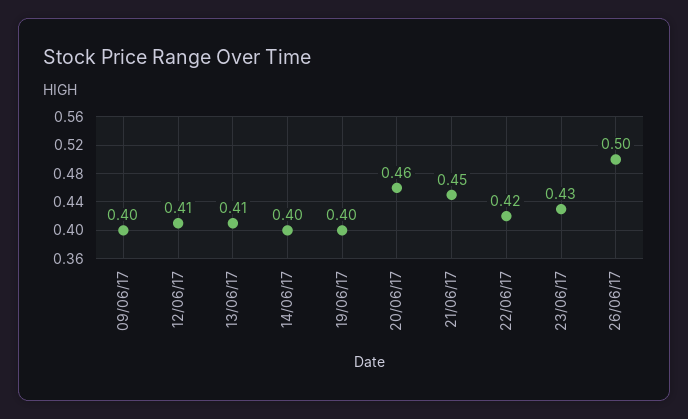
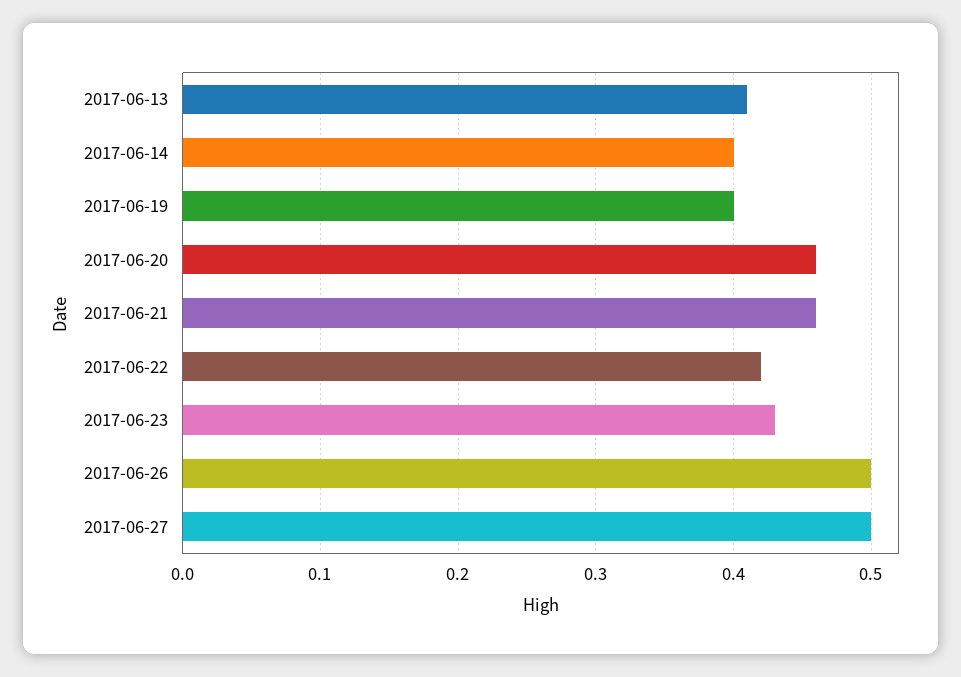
09/06/17: 0.4 -> none
12/06/17: 0.41 -> none
21/06/17: 0.45 -> 0.46
2017-06-27: none -> 0.5

